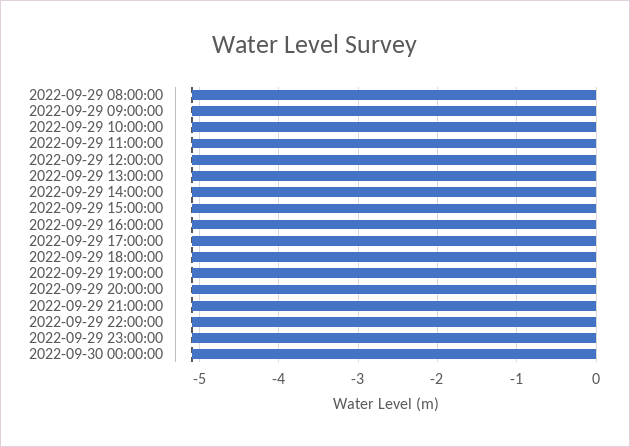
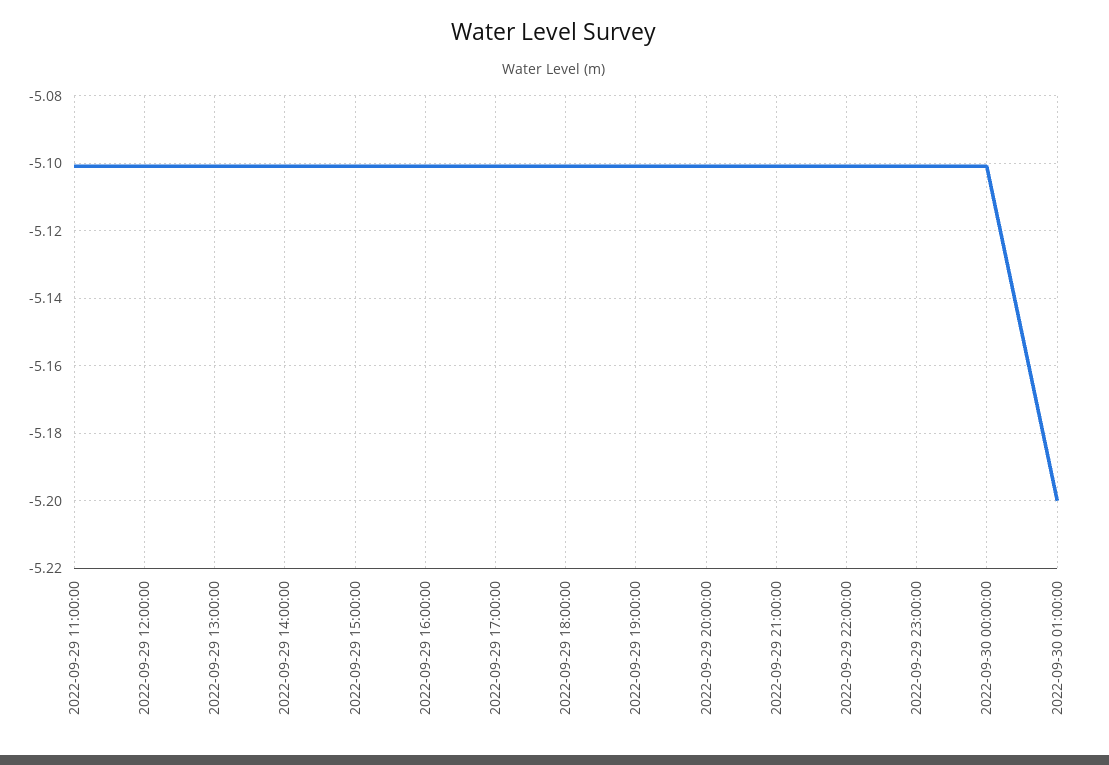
2022-09-29 08:00:00: -5.1 -> none
2022-09-29 09:00:00: -5.1 -> none
2022-09-29 10:00:00: -5.1 -> none
2022-09-30 01:00:00: none -> -5.2

